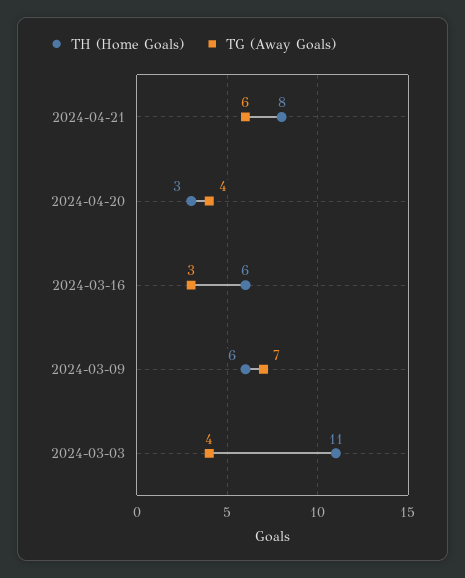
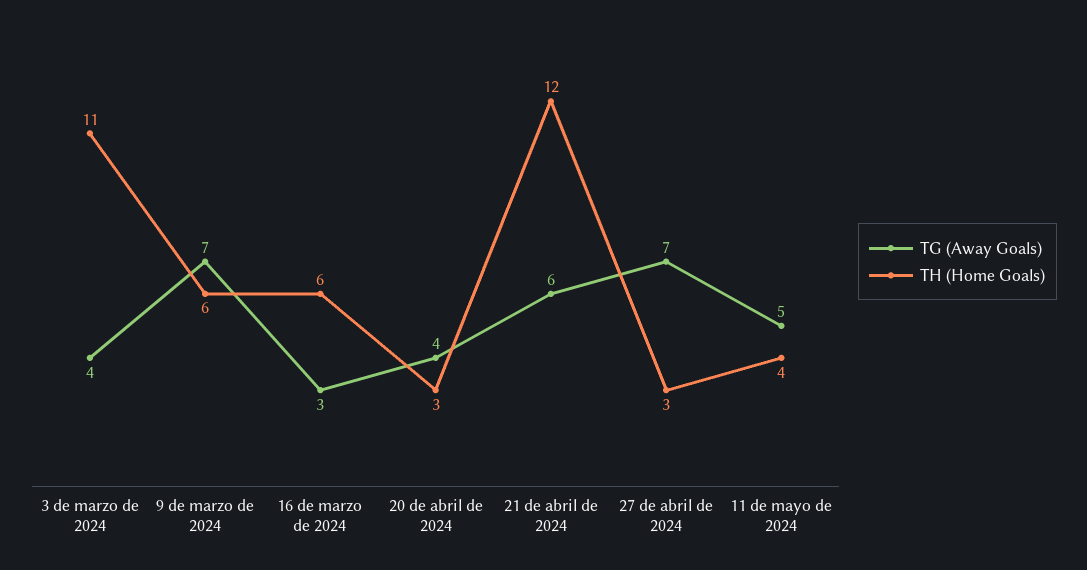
TH (Home Goals), 2024-04-21: 8 -> 12
TG (Away Goals), 27 de abril de 2024: none -> 7
TH (Home Goals), 27 de abril de 2024: none -> 3
TG (Away Goals), 11 de mayo de 2024: none -> 5
TH (Home Goals), 11 de mayo de 2024: none -> 4

